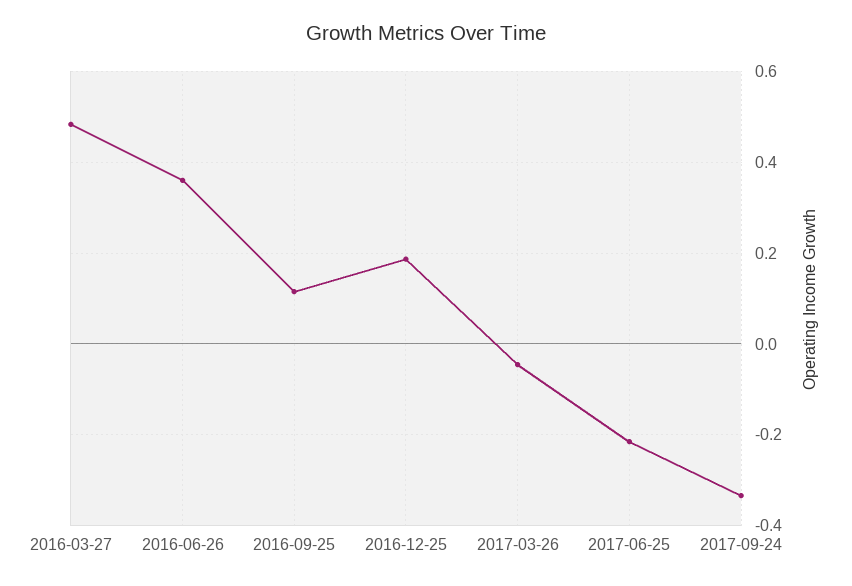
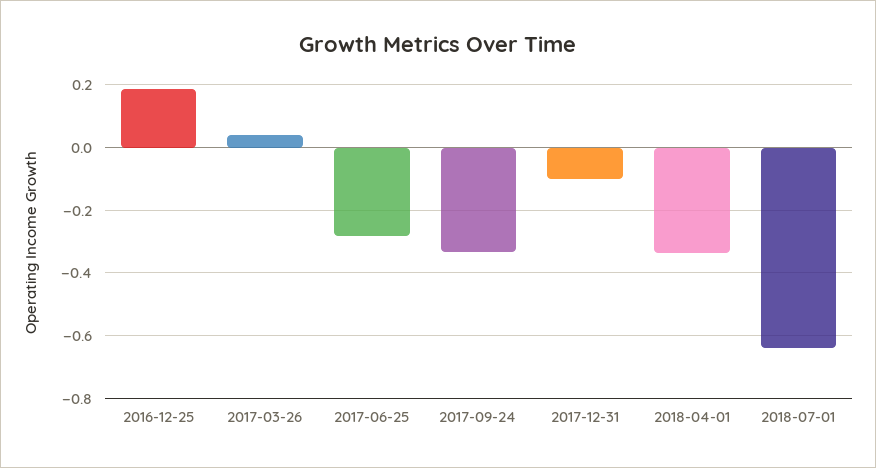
2016-03-27: 0.48 -> none
2016-06-26: 0.36 -> none
2016-09-25: 0.12 -> none
2017-03-26: -0.04 -> 0.04
2017-06-25: -0.22 -> -0.28
2017-12-31: none -> -0.1
2018-04-01: none -> -0.34
2018-07-01: none -> -0.64

